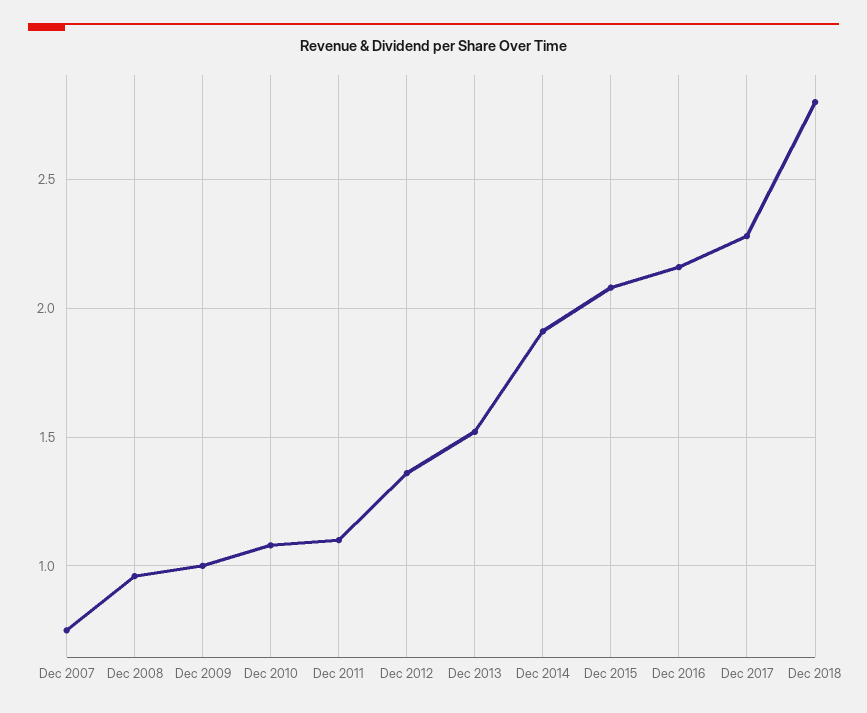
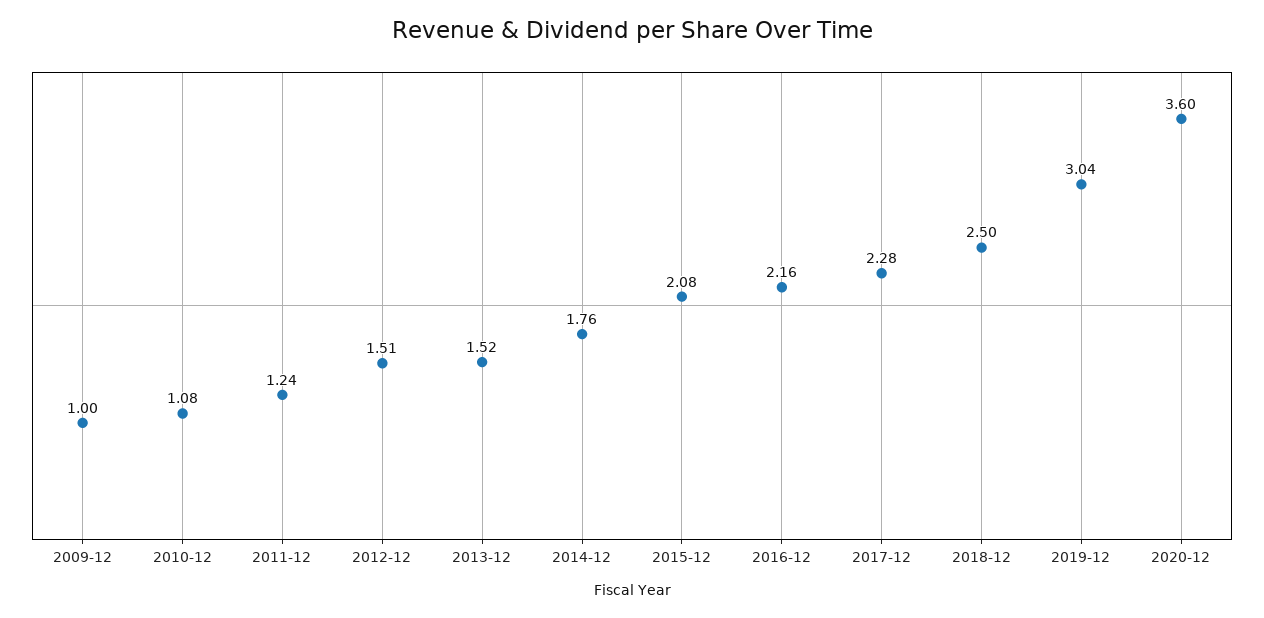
Dec 2007: 0.75 -> none
Dec 2008: 0.95 -> none
Dec 2011: 1.1 -> 1.24
Dec 2012: 1.35 -> 1.51
Dec 2014: 1.9 -> 1.76
Dec 2018: 2.8 -> 2.5
2019-12: none -> 3.04
2020-12: none -> 3.6

